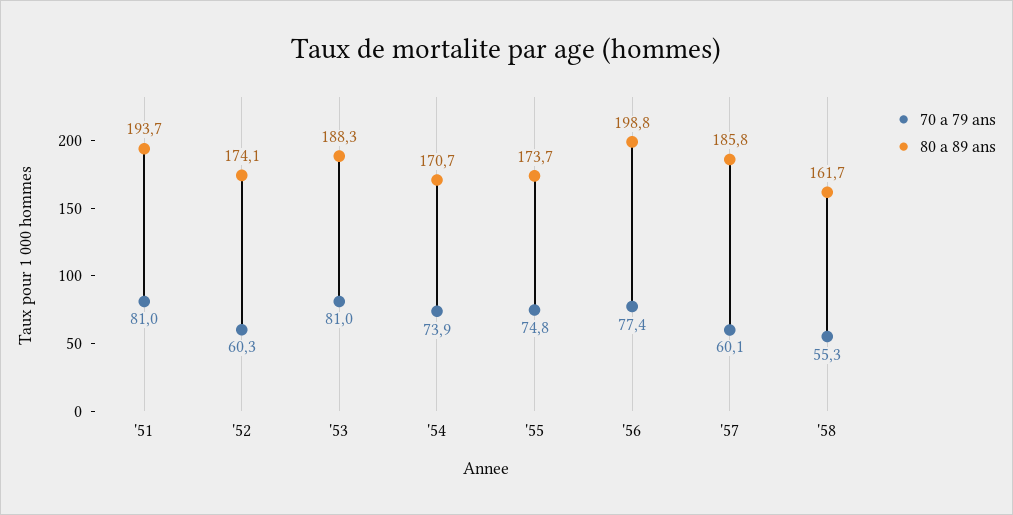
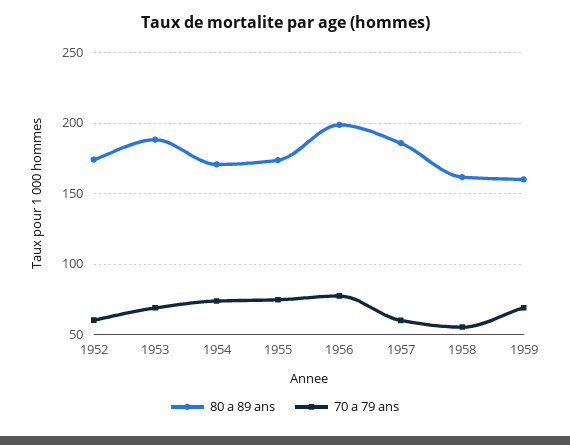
70 a 79 ans, '51: 81 -> none
80 a 89 ans, '51: 193.7 -> none
70 a 79 ans, '53: 81 -> 70
80 a 89 ans, 1959: none -> 160
70 a 79 ans, 1959: none -> 70

